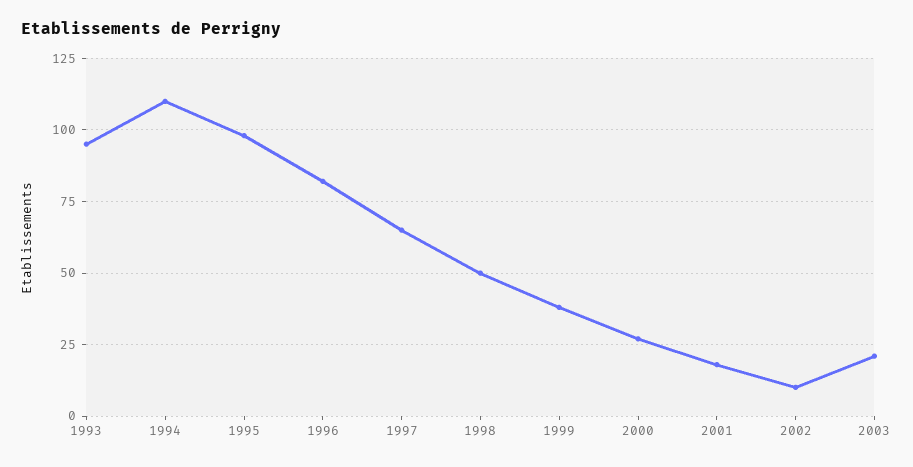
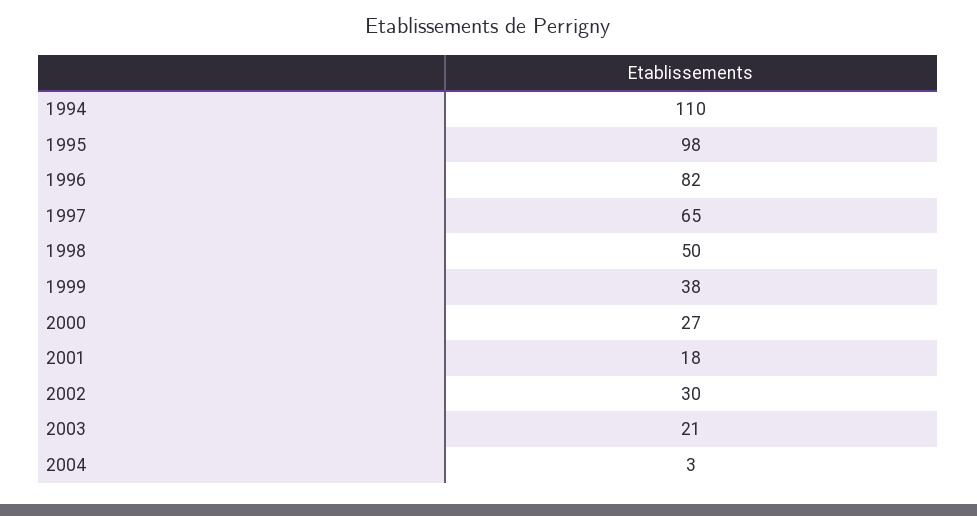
1993: 95 -> none
2002: 10 -> 30
2004: none -> 3

